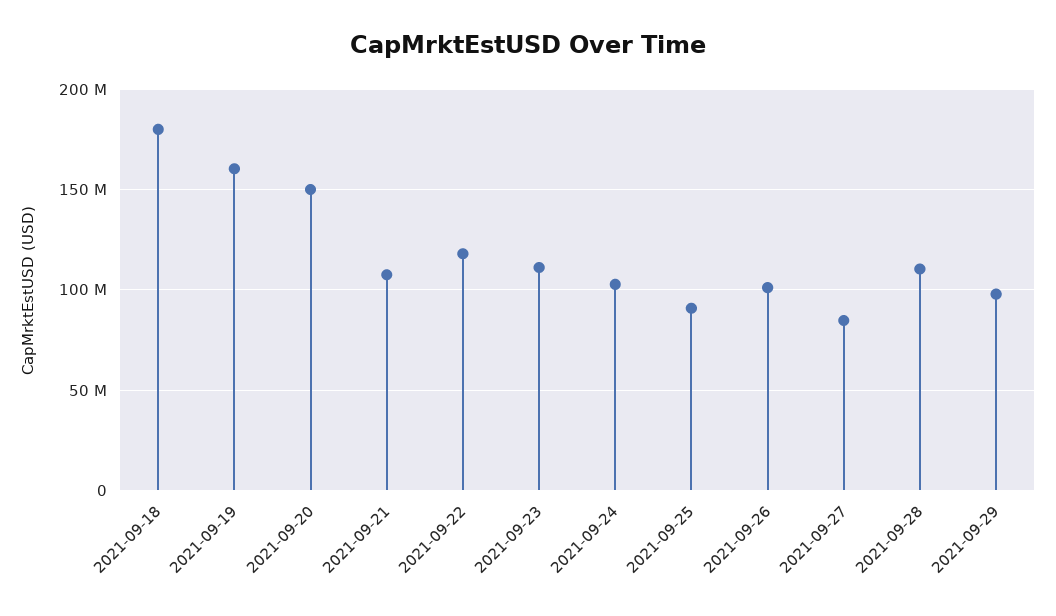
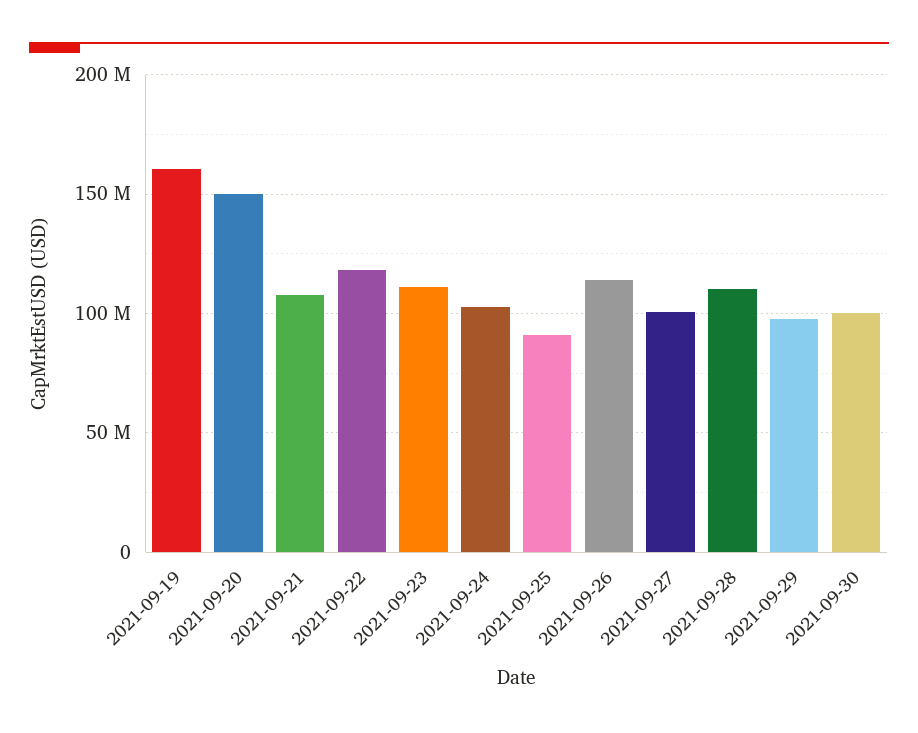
2021-09-18: 180000000 -> none
2021-09-26: 100000000 -> 115000000
2021-09-27: 85000000 -> 100000000
2021-09-30: none -> 100000000

